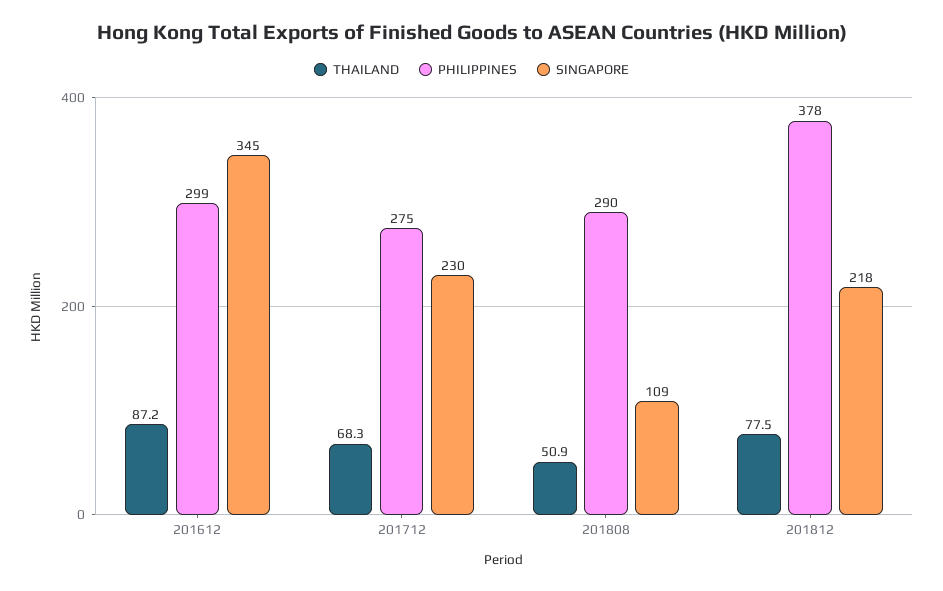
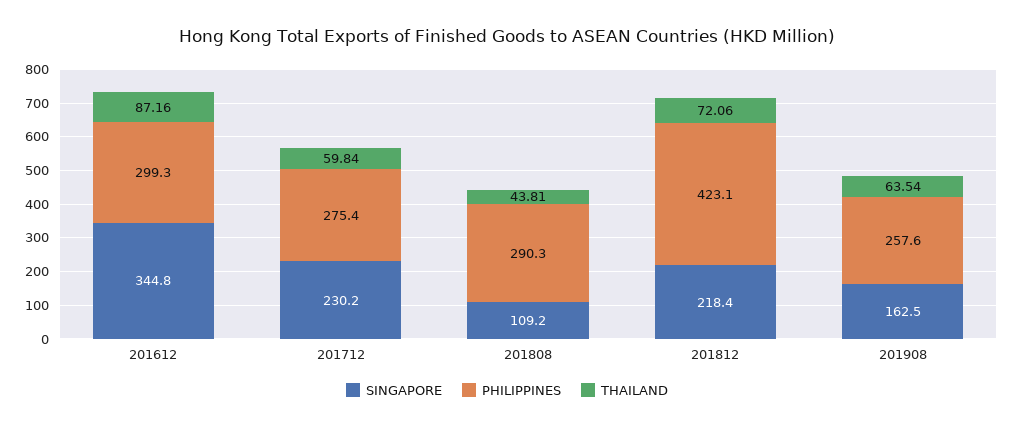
THAILAND, 201712: 68.3 -> 59.84
THAILAND, 201808: 50.9 -> 43.81
THAILAND, 201812: 77.5 -> 72.06
PHILIPPINES, 201812: 378 -> 423.1
SINGAPORE, 201908: none -> 162.5
PHILIPPINES, 201908: none -> 257.6
THAILAND, 201908: none -> 63.54

